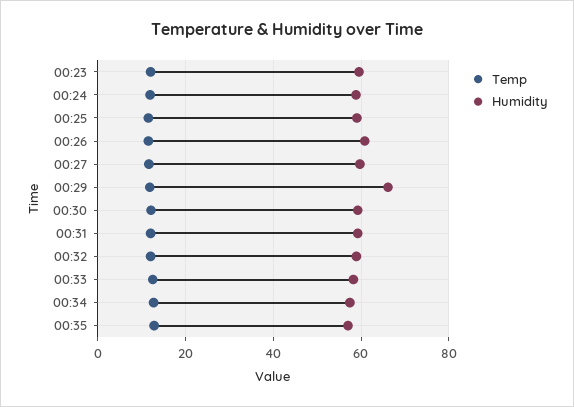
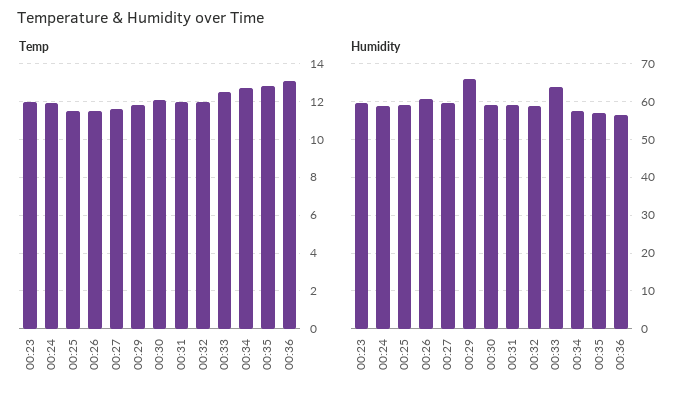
Humidity, 00:33: 58 -> 64
Temp, 00:36: none -> 13
Humidity, 00:36: none -> 56

